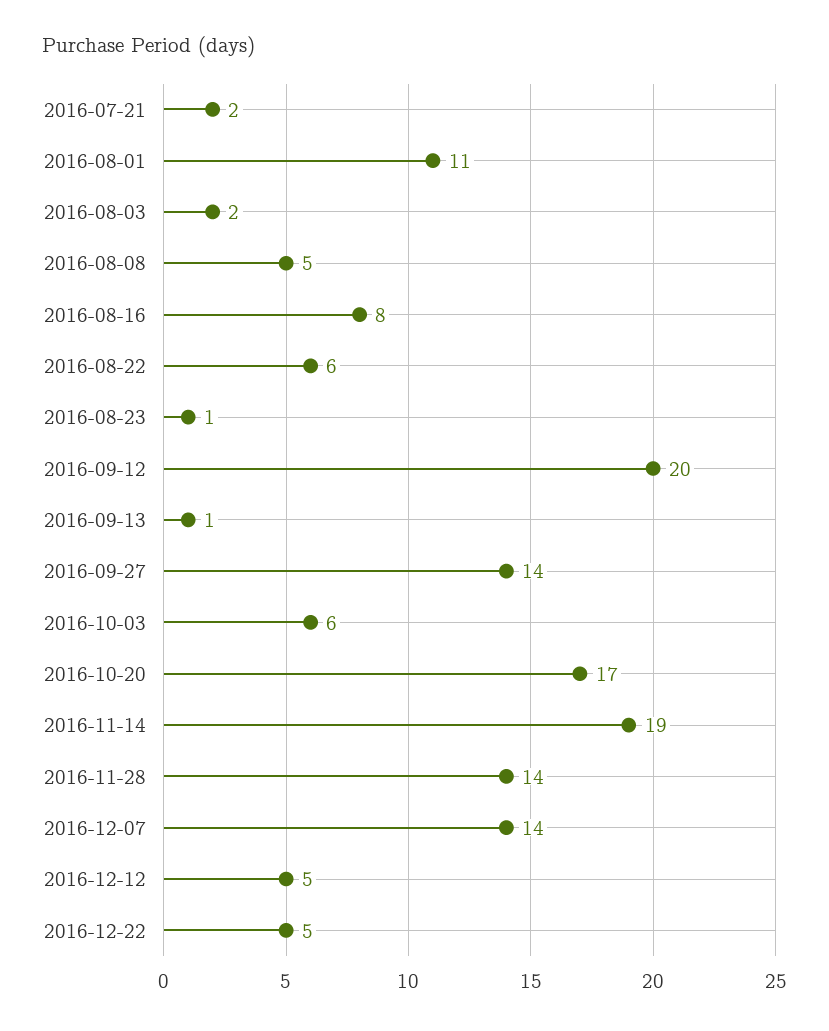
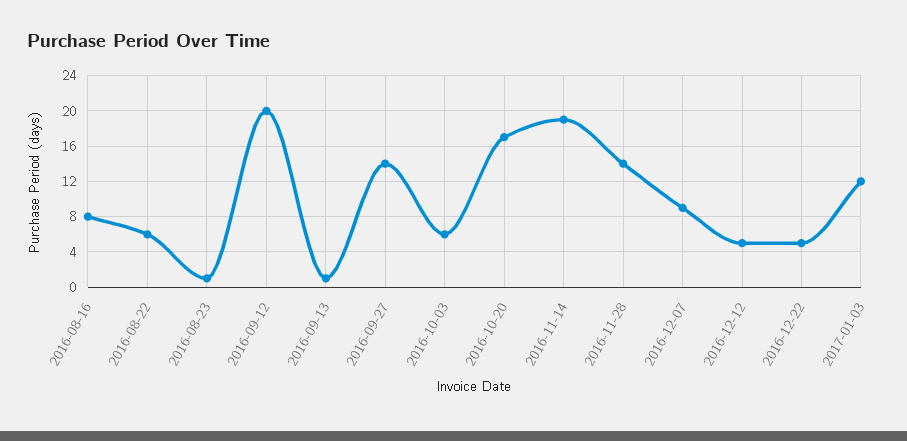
2016-07-21: 2 -> none
2016-08-01: 11 -> none
2016-08-03: 2 -> none
2016-08-08: 5 -> none
2016-12-07: 14 -> 9
2017-01-03: none -> 12

